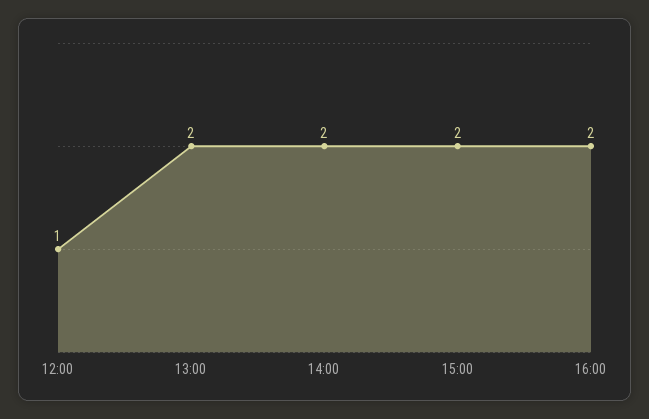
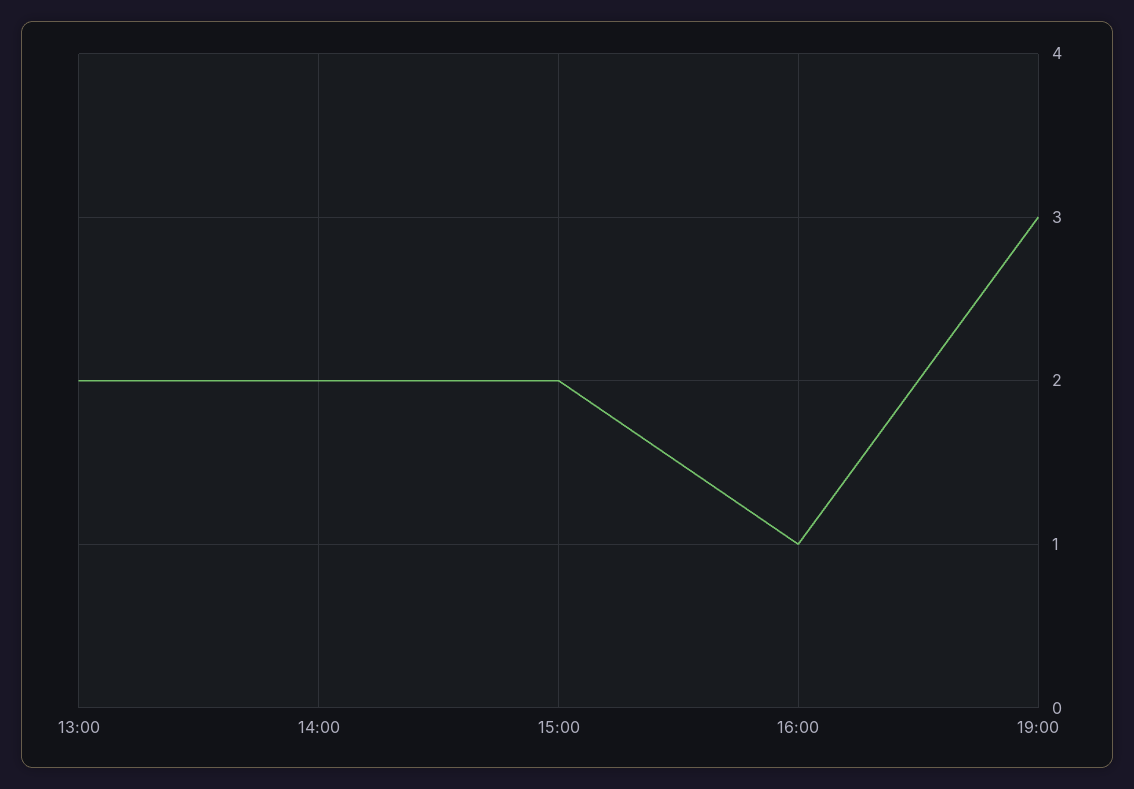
12:00: 1 -> none
16:00: 2 -> 1
19:00: none -> 3

